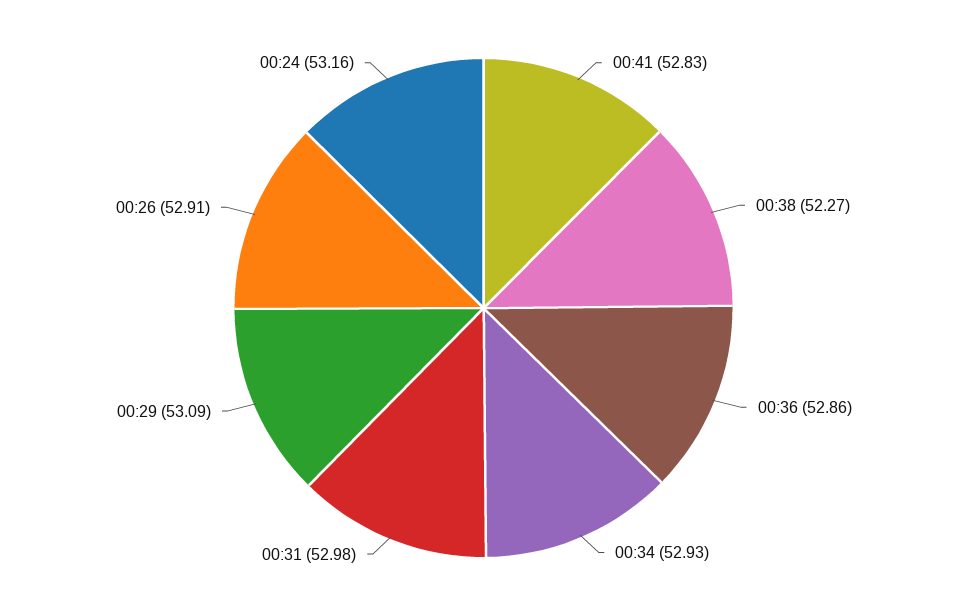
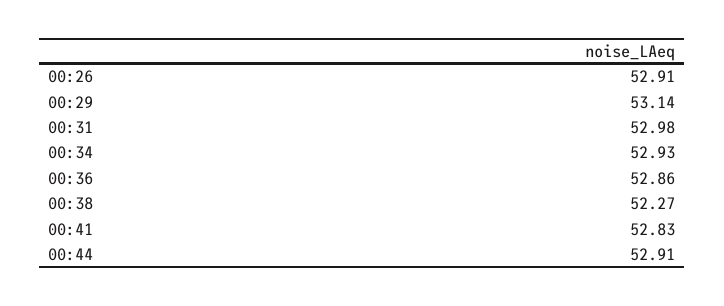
00:29: 53.09 -> 53.14
00:24: 53.16 -> none
00:44: none -> 52.91

